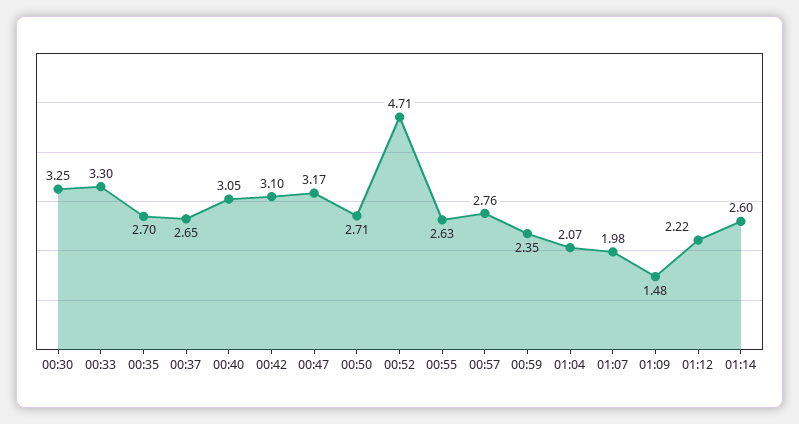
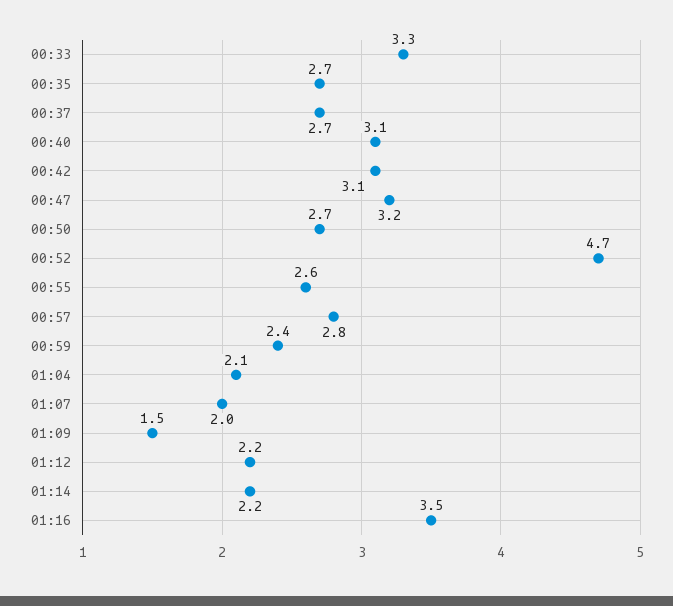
00:30: 3.25 -> none
01:14: 2.6 -> 2.2
01:16: none -> 3.5

